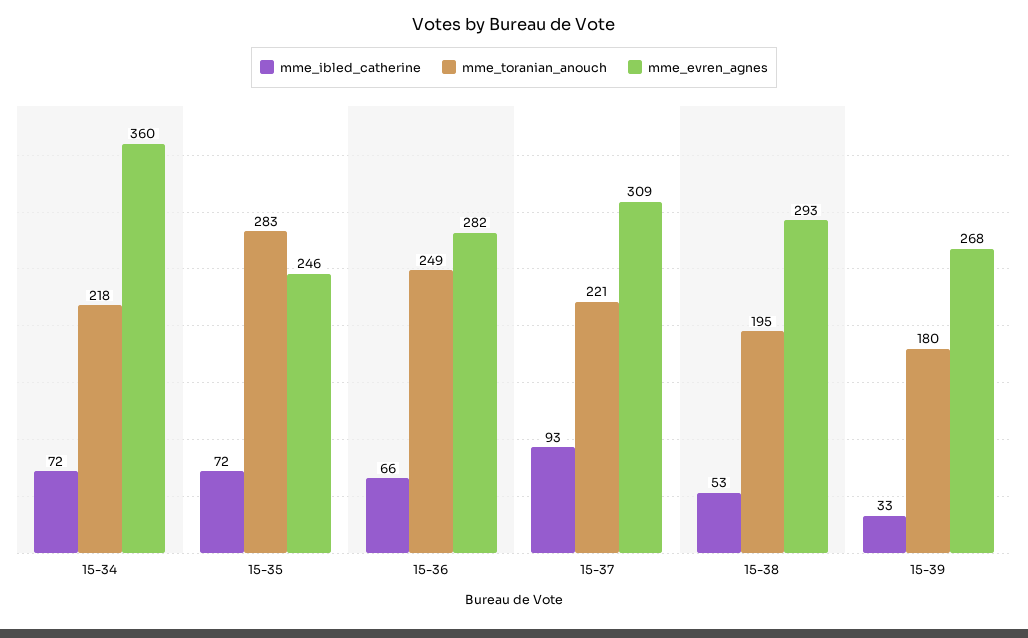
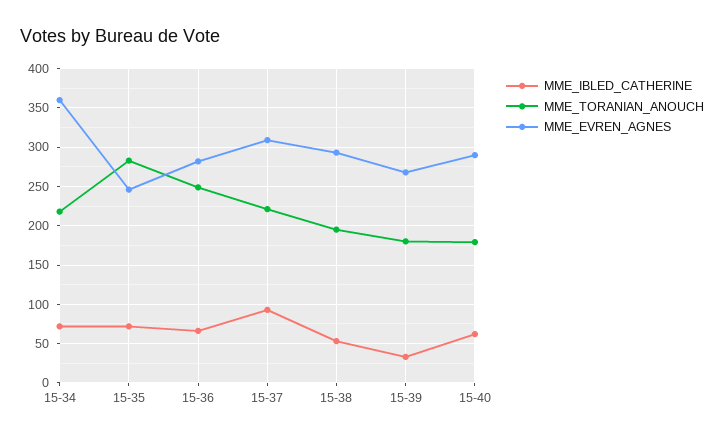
mme_ibled_catherine, 15-40: none -> 60
mme_toranian_anouch, 15-40: none -> 180
mme_evren_agnes, 15-40: none -> 290

